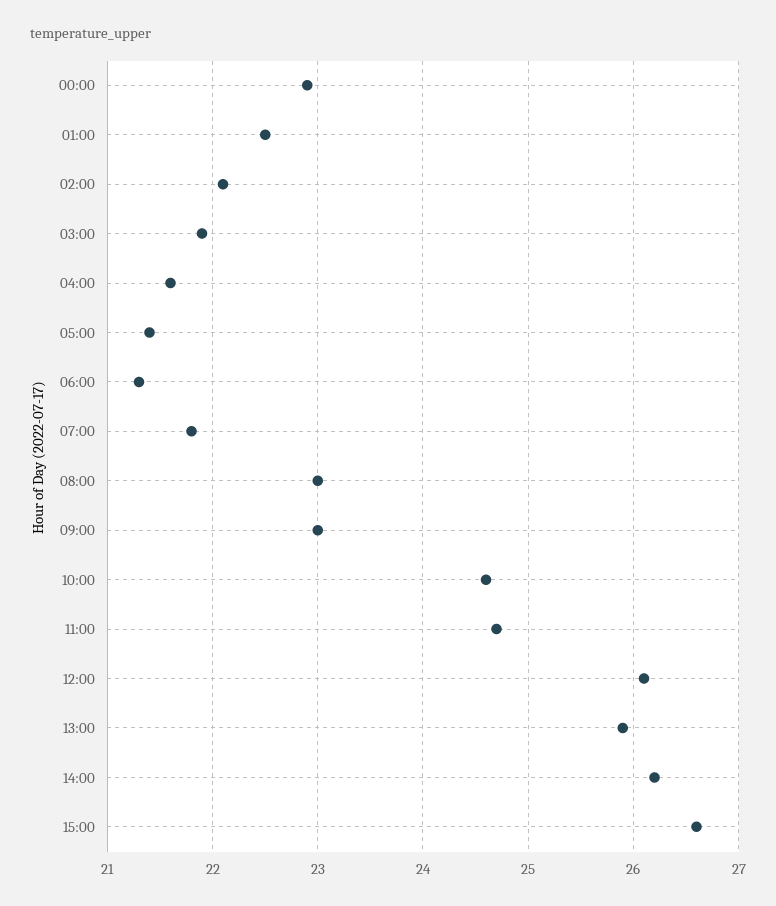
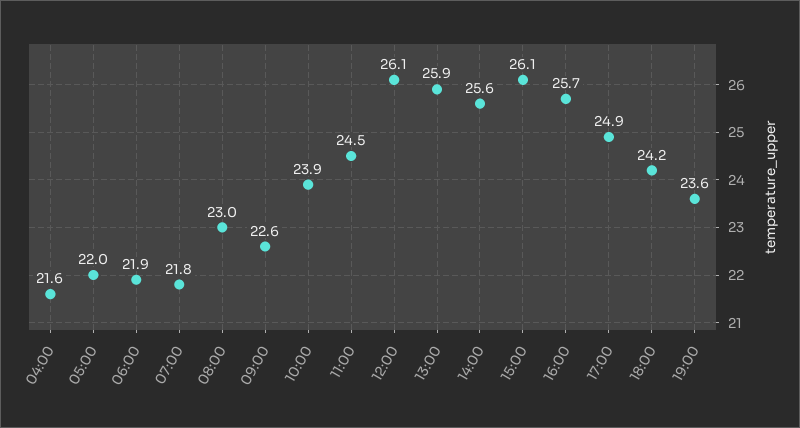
00:00: 22.9 -> none
01:00: 22.5 -> none
02:00: 22.1 -> none
03:00: 21.9 -> none
05:00: 21.4 -> 22
06:00: 21.3 -> 21.9
09:00: 23 -> 22.6
10:00: 24.6 -> 23.9
11:00: 24.7 -> 24.5
14:00: 26.2 -> 25.6
15:00: 26.6 -> 26.1
16:00: none -> 25.7
17:00: none -> 24.9
18:00: none -> 24.2
19:00: none -> 23.6

